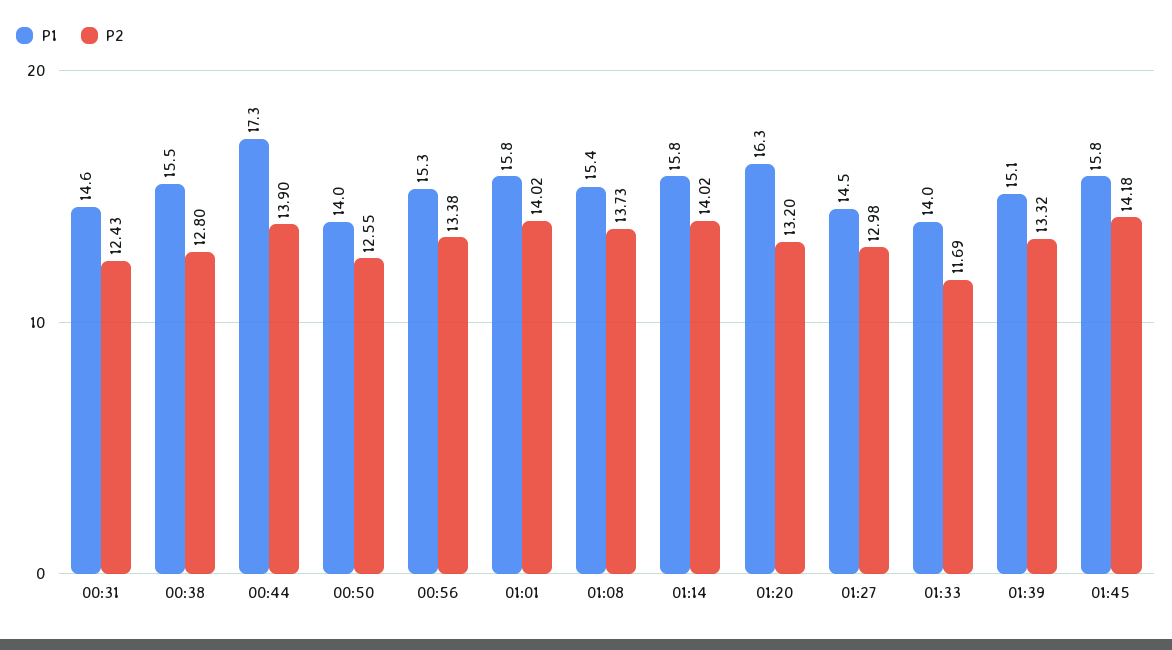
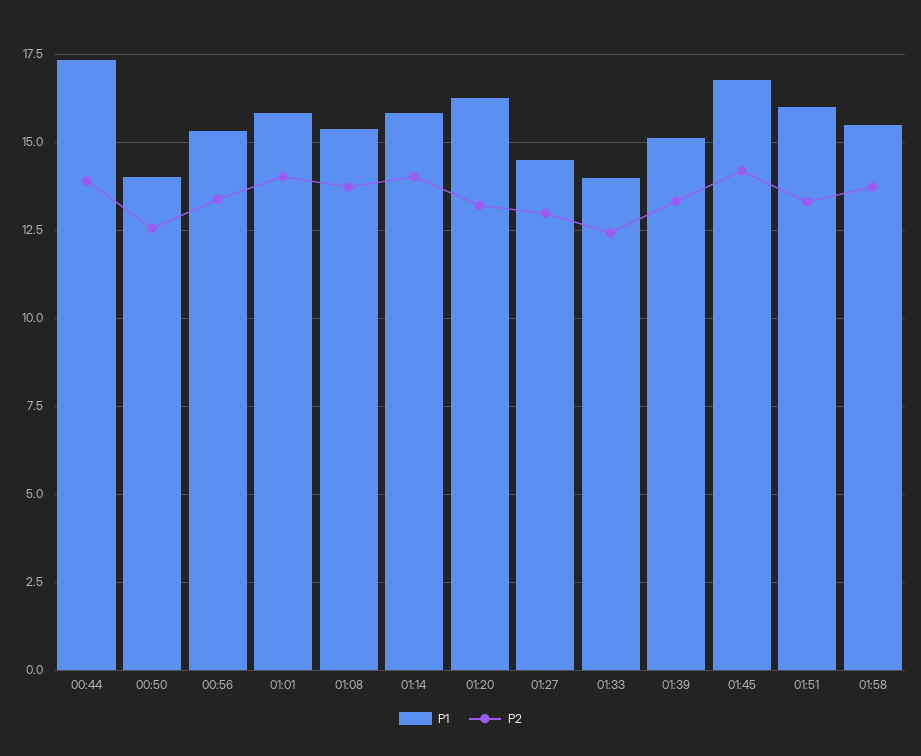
P1, 00:31: 14.6 -> none
P2, 00:31: 12.43 -> none
P1, 00:38: 15.5 -> none
P2, 00:38: 12.8 -> none
P2, 01:33: 11.69 -> 12.5
P1, 01:45: 15.8 -> 16.75
P1, 01:51: none -> 16
P2, 01:51: none -> 13.25
P1, 01:58: none -> 15.5
P2, 01:58: none -> 13.75

